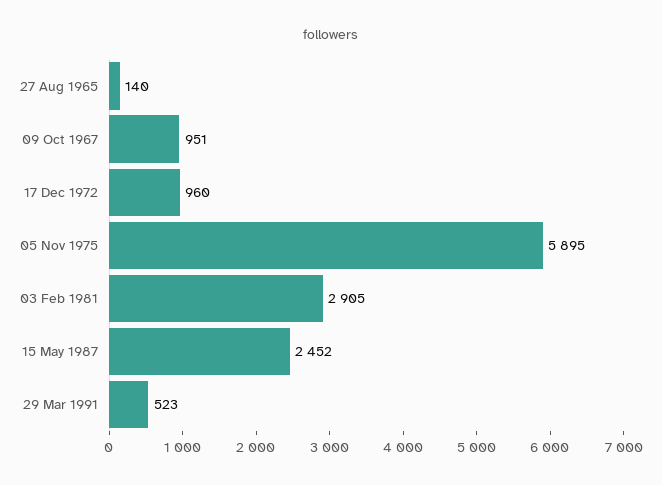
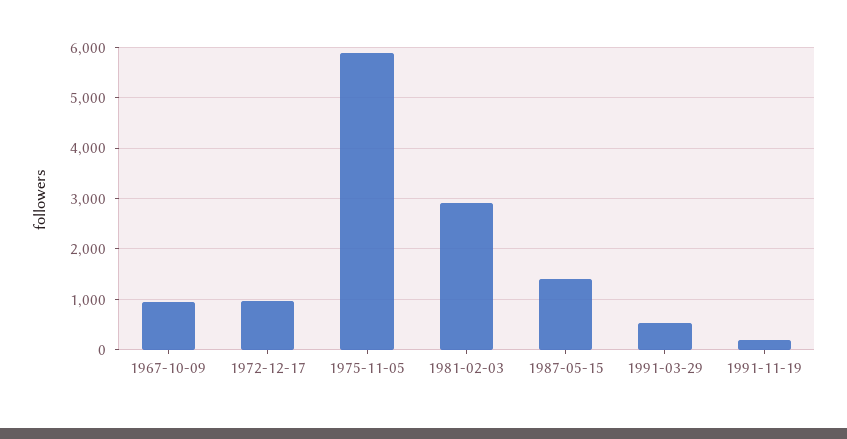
27 Aug 1965: 140 -> none
15 May 1987: 2452 -> 1400
1991-11-19: none -> 200

